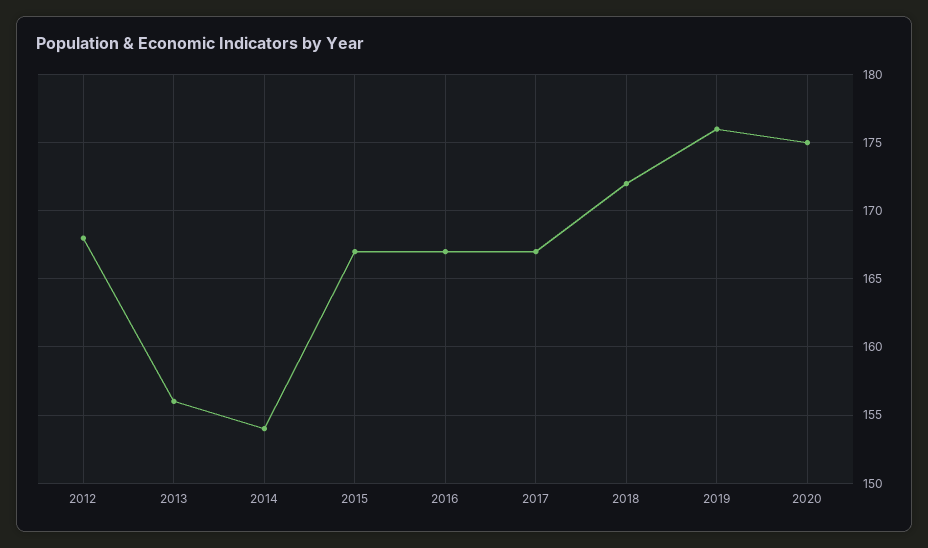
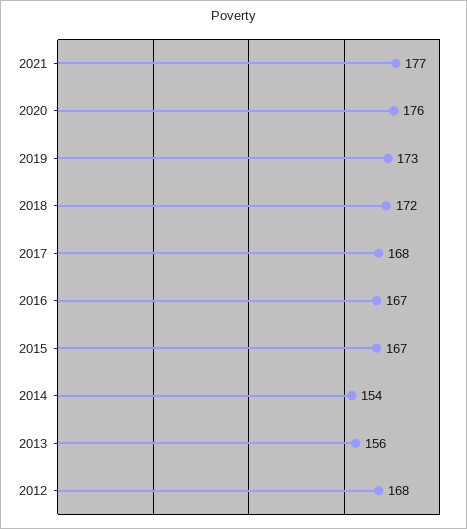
2017: 167 -> 168
2019: 176 -> 173
2020: 175 -> 176
2021: none -> 177

